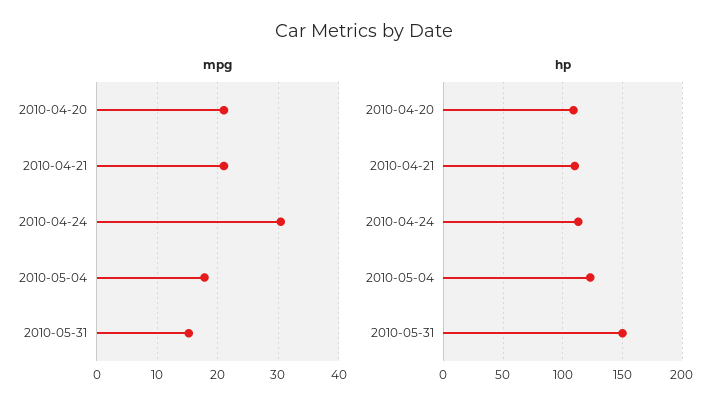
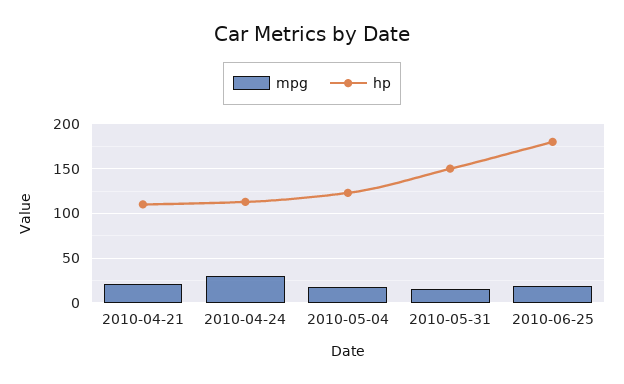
mpg, 2010-04-20: 21 -> none
hp, 2010-04-20: 110 -> none
mpg, 2010-06-25: none -> 20
hp, 2010-06-25: none -> 180

